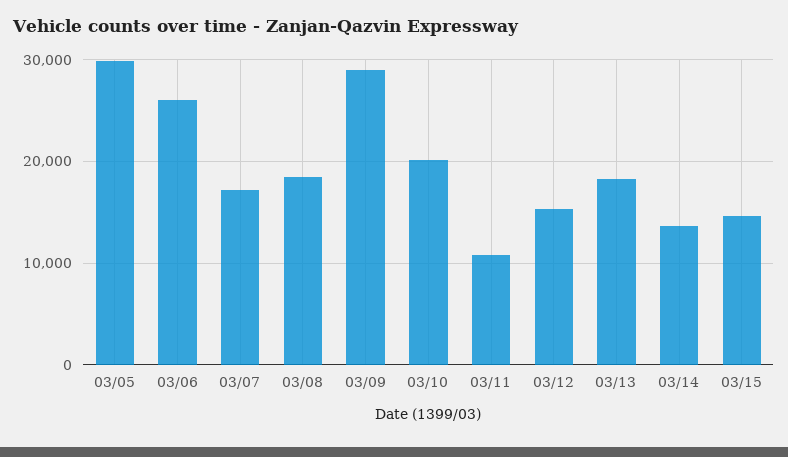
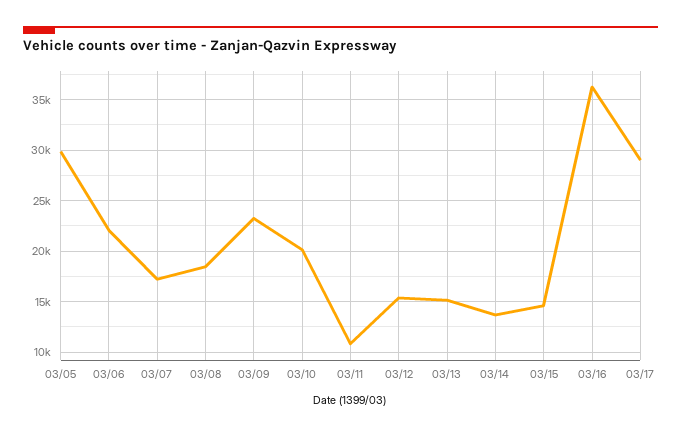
03/06: 26000 -> 22000
03/09: 29000 -> 23000
03/13: 18000 -> 15000
03/16: none -> 36000
03/17: none -> 29000

